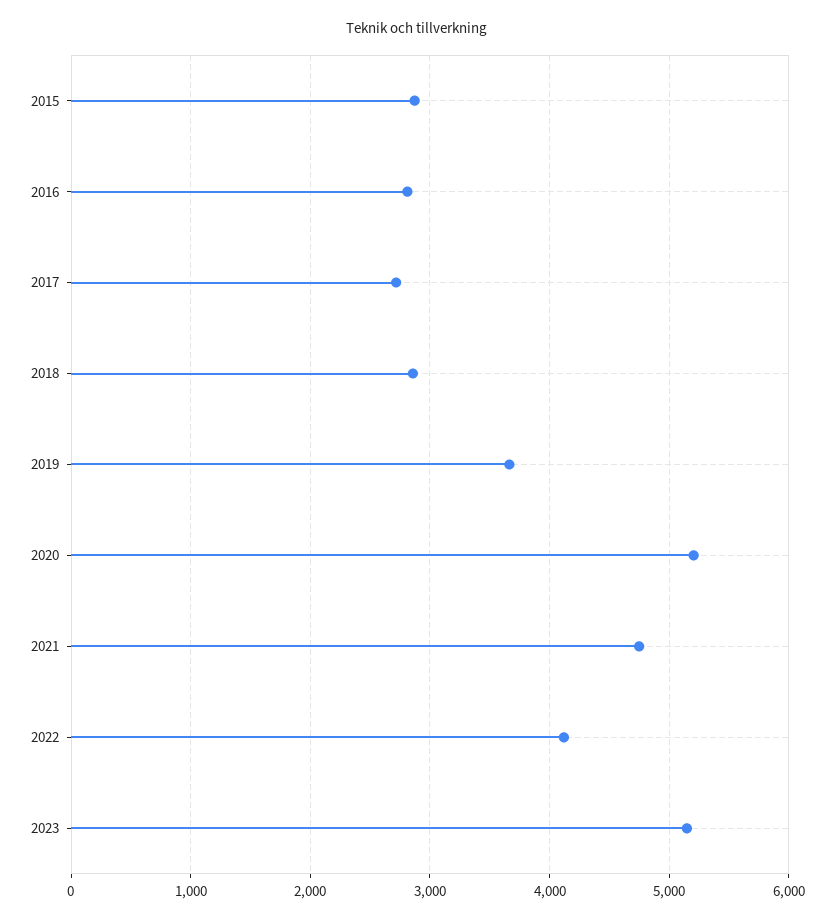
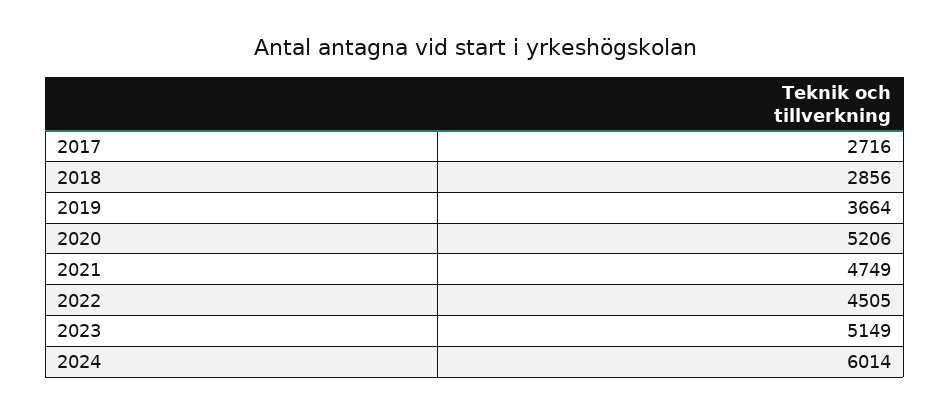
2015: 2900 -> none
2016: 2800 -> none
2022: 4100 -> 4505
2024: none -> 6014

